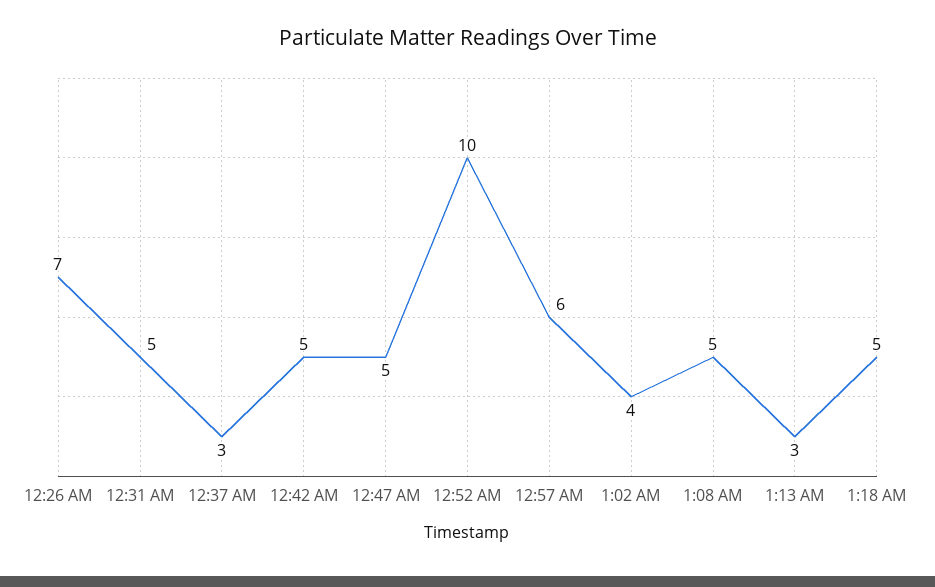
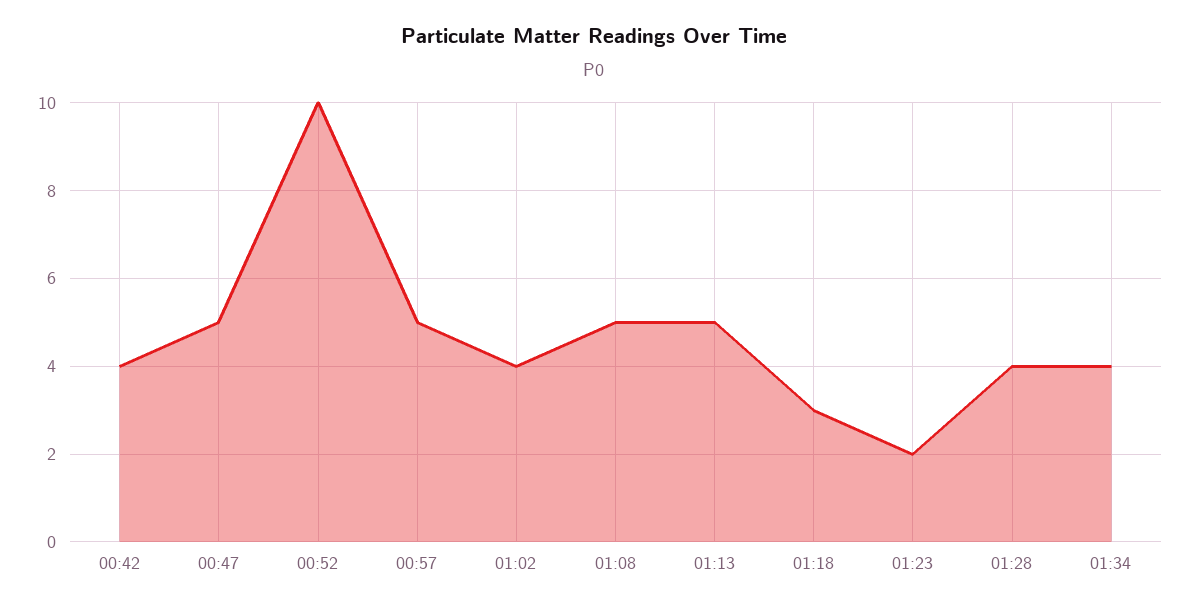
12:26 AM: 7 -> none
12:31 AM: 5 -> none
12:37 AM: 3 -> none
12:42 AM: 5 -> 4
12:57 AM: 6 -> 5
1:13 AM: 3 -> 5
1:18 AM: 5 -> 3
01:23: none -> 2
01:28: none -> 4
01:34: none -> 4

